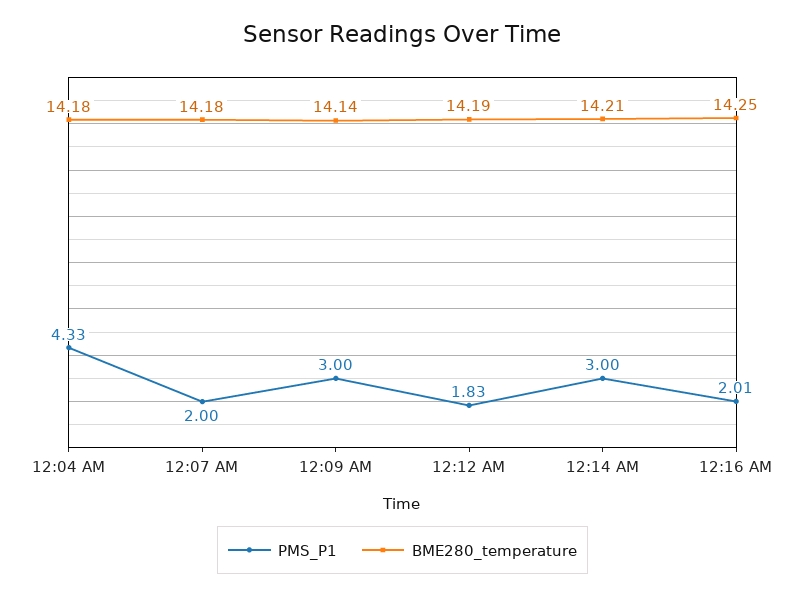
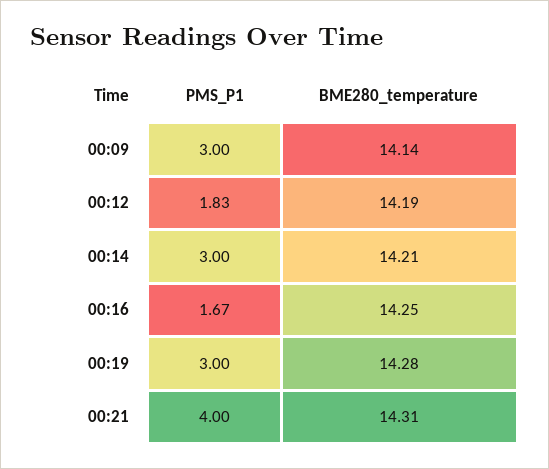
PMS_P1, 12:04 AM: 4.33 -> none
BME280_temperature, 12:04 AM: 14.18 -> none
PMS_P1, 12:07 AM: 2 -> none
BME280_temperature, 12:07 AM: 14.18 -> none
PMS_P1, 12:16 AM: 2.01 -> 1.67
PMS_P1, 00:19: none -> 3
BME280_temperature, 00:19: none -> 14.28
PMS_P1, 00:21: none -> 4
BME280_temperature, 00:21: none -> 14.31

